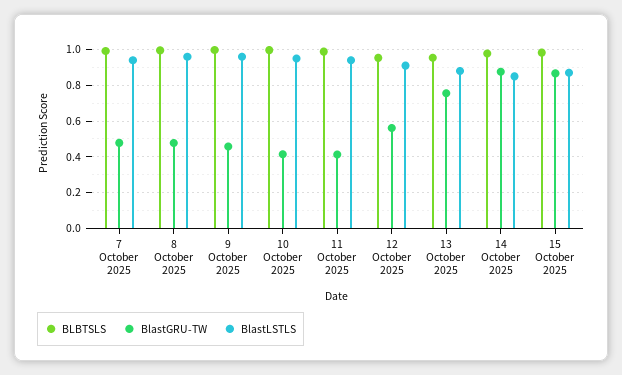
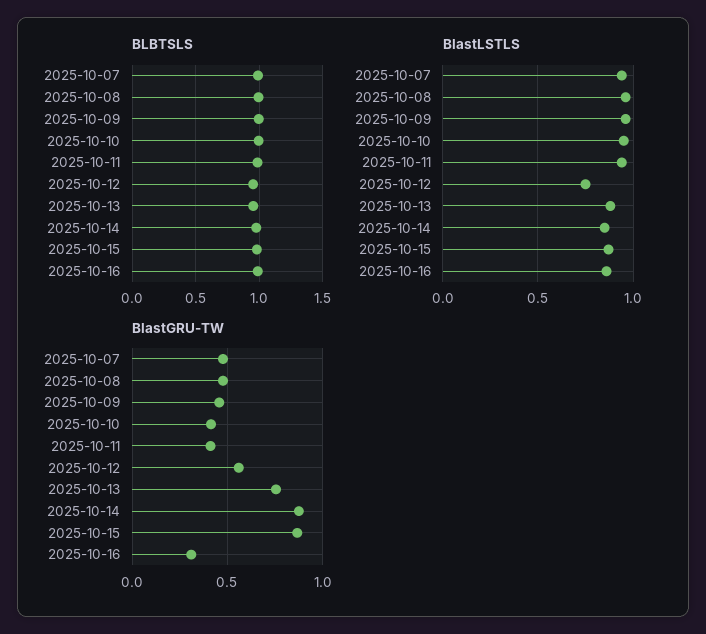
BlastLSTLS, 12 October 2025: 0.9 -> 0.75
BLBTSLS, 2025-10-16: none -> 1
BlastLSTLS, 2025-10-16: none -> 0.85
BlastGRU-TW, 2025-10-16: none -> 0.3

